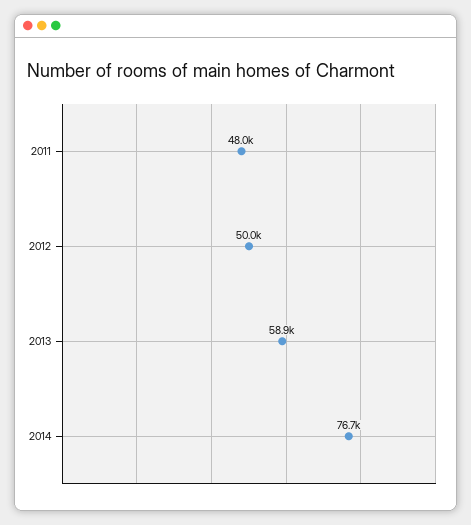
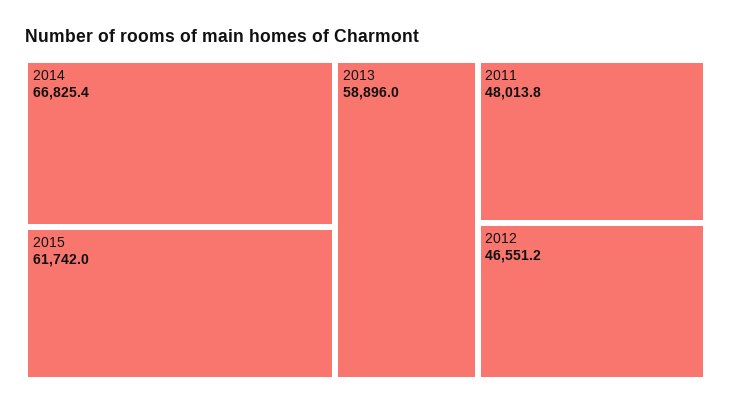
2012: 50000 -> 46551.2
2014: 76700 -> 66825.4
2015: none -> 61742

